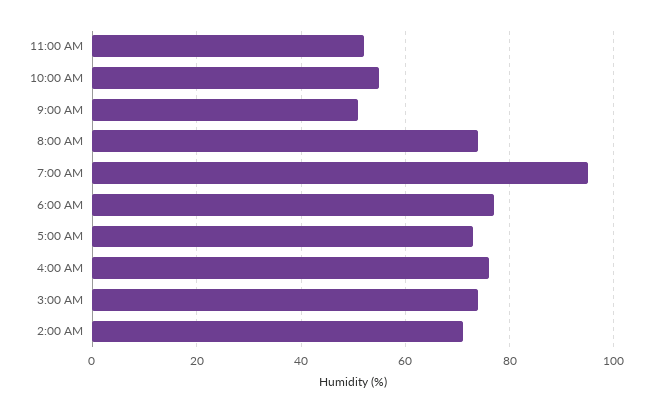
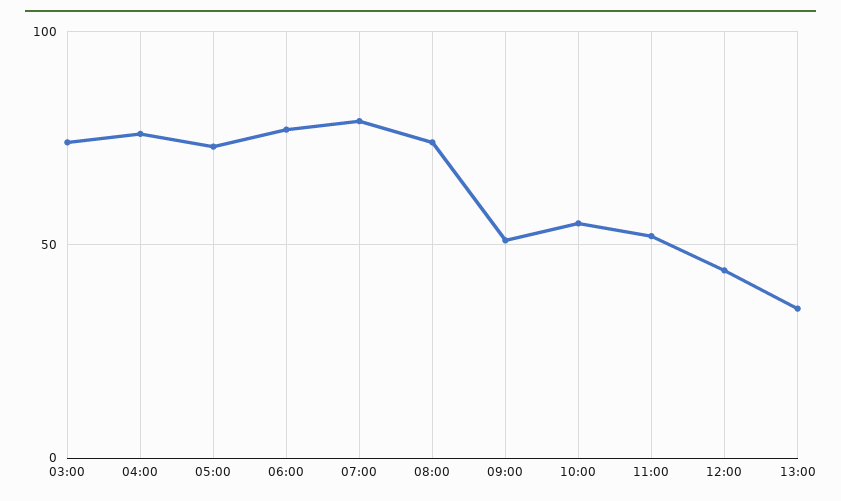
7:00 AM: 95 -> 80
2:00 AM: 70 -> none
12:00: none -> 45
13:00: none -> 35

